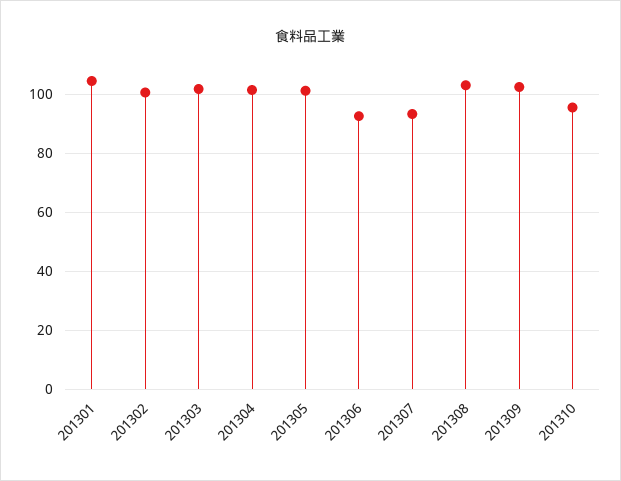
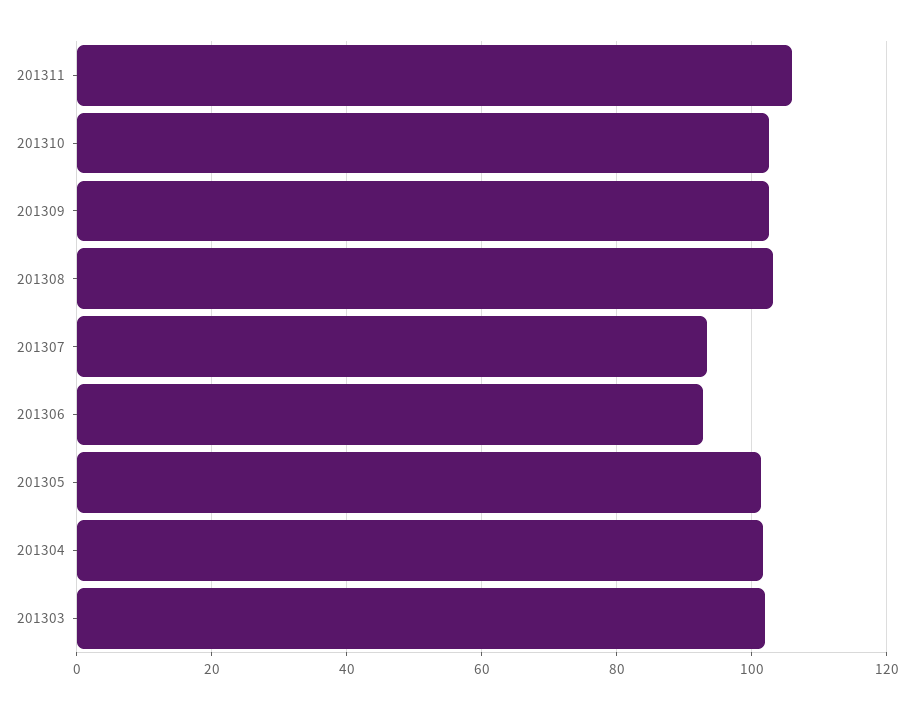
201301: 105 -> none
201302: 100 -> none
201310: 95 -> 102
201311: none -> 106

